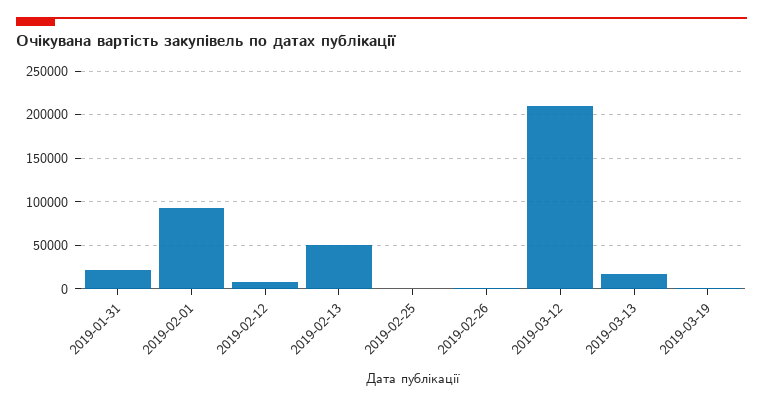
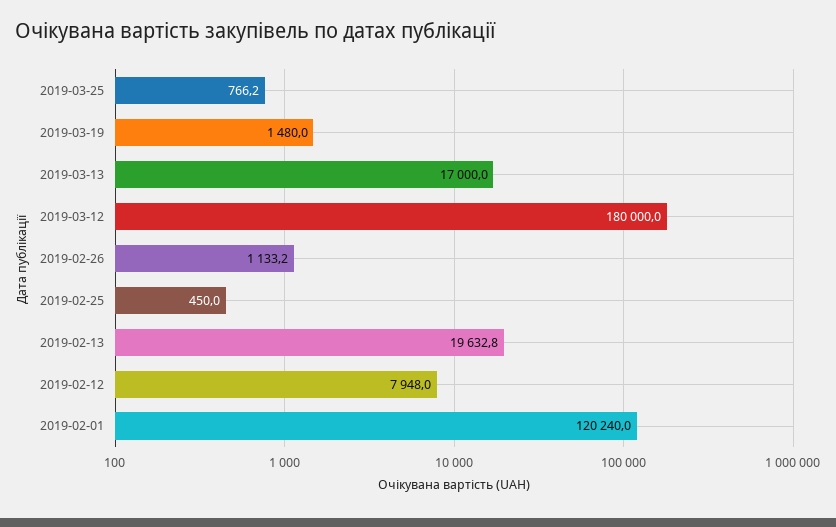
2019-01-31: 20000 -> none
2019-02-01: 90000 -> 120240
2019-02-13: 50000 -> 19632.8
2019-03-12: 210000 -> 180000
2019-03-25: none -> 766.2

